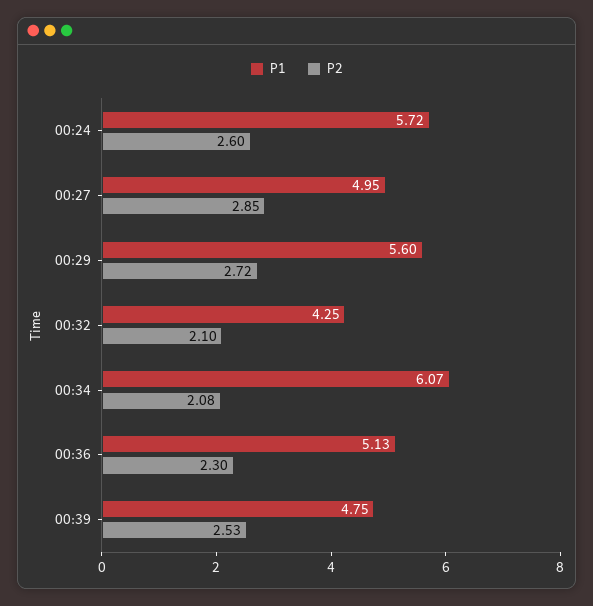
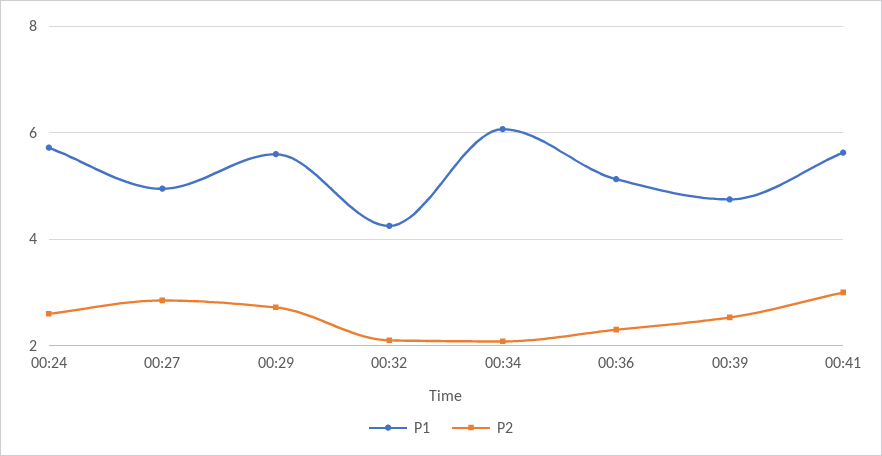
P1, 00:41: none -> 5.6
P2, 00:41: none -> 3

